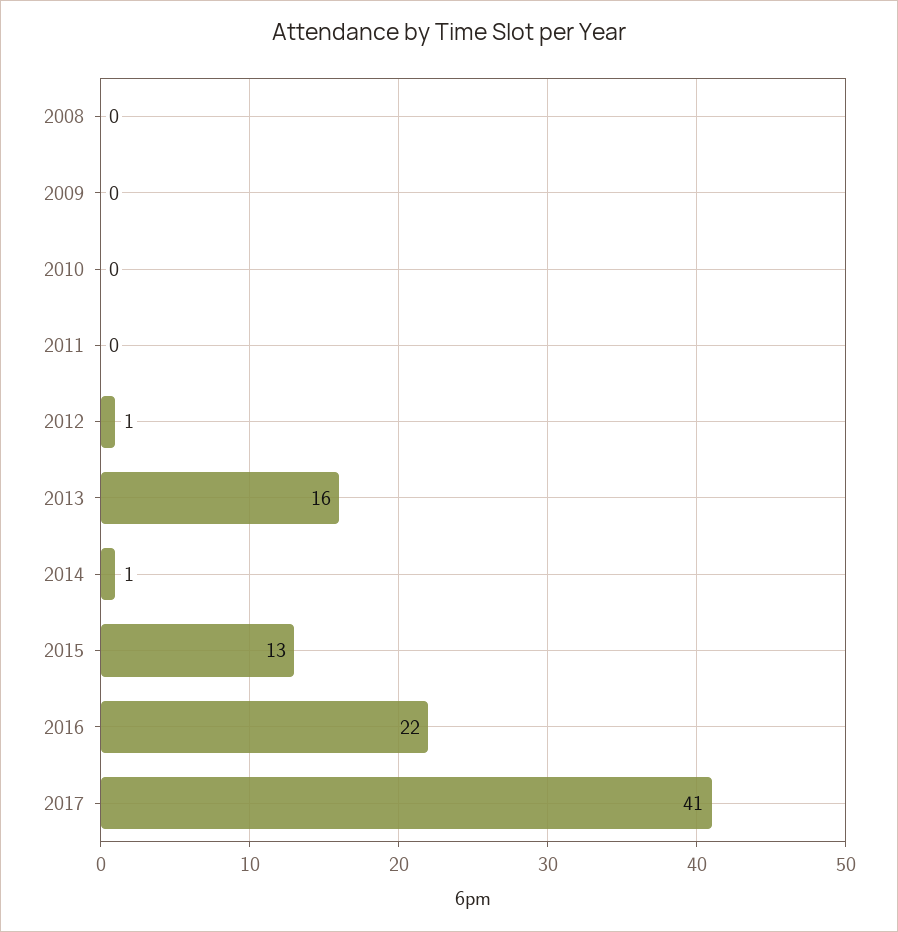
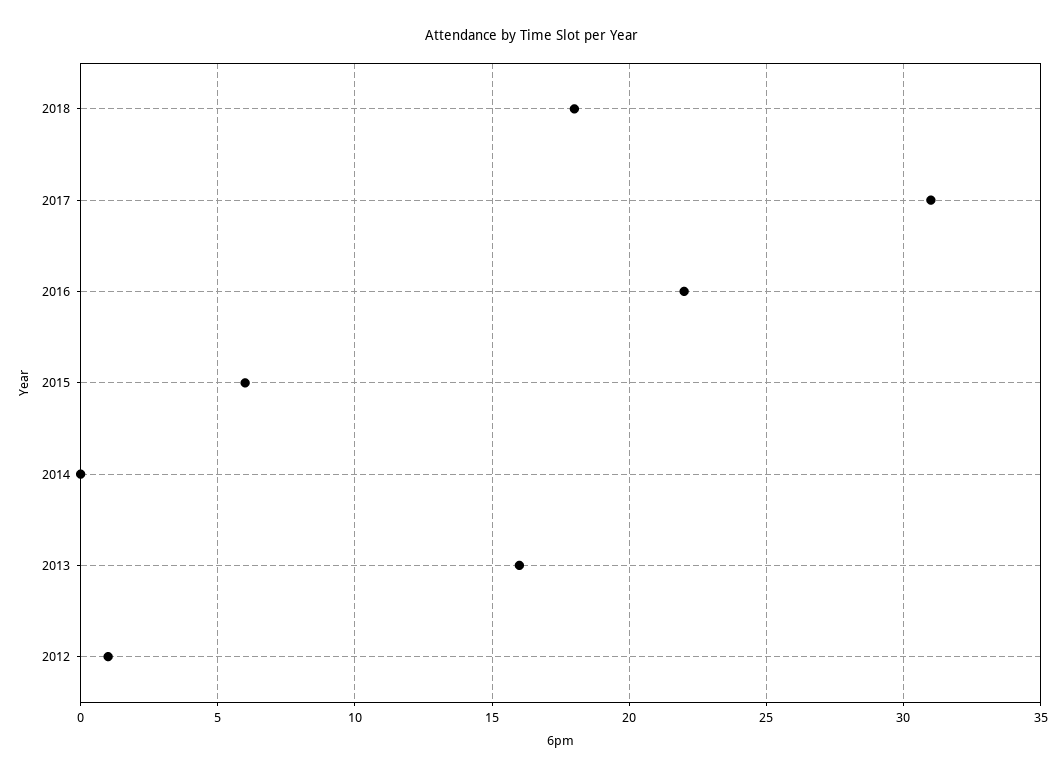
2008: 0 -> none
2009: 0 -> none
2010: 0 -> none
2011: 0 -> none
2014: 1 -> 0
2015: 13 -> 6
2017: 41 -> 31
2018: none -> 18

